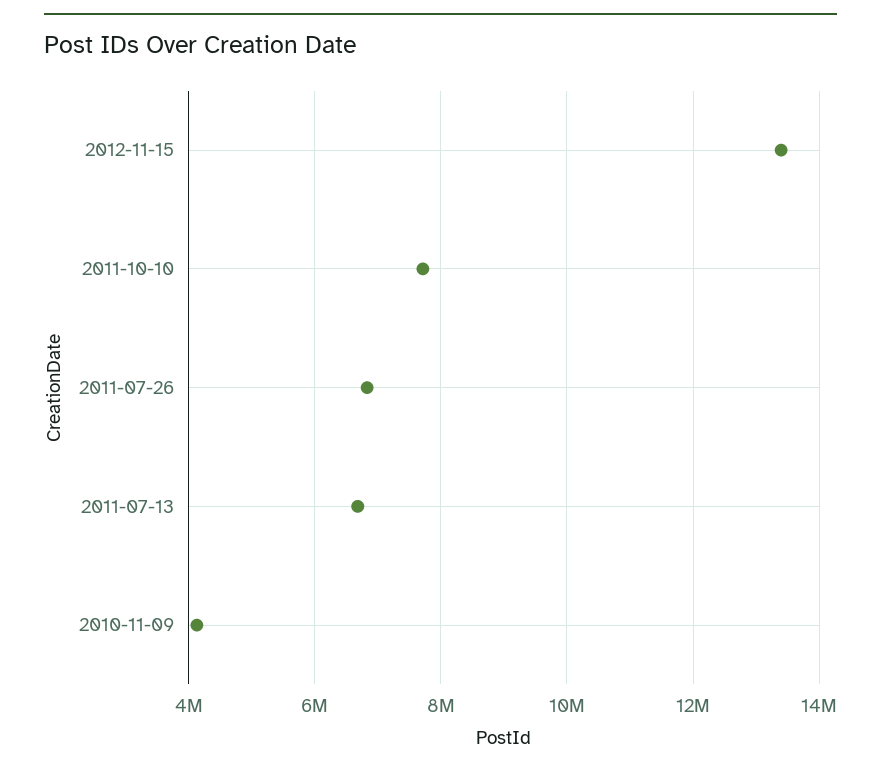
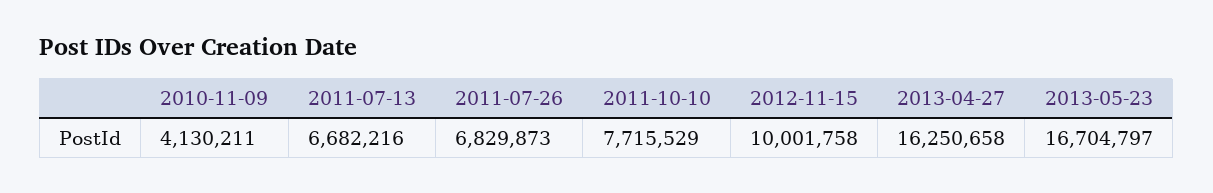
2012-11-15: 13400000 -> 10001758
2013-04-27: none -> 16250658
2013-05-23: none -> 16704797

